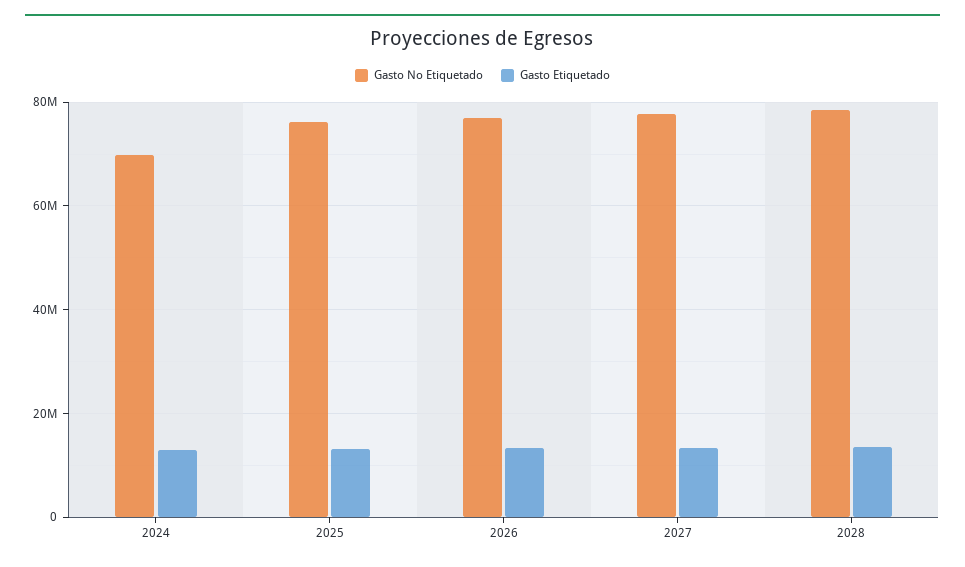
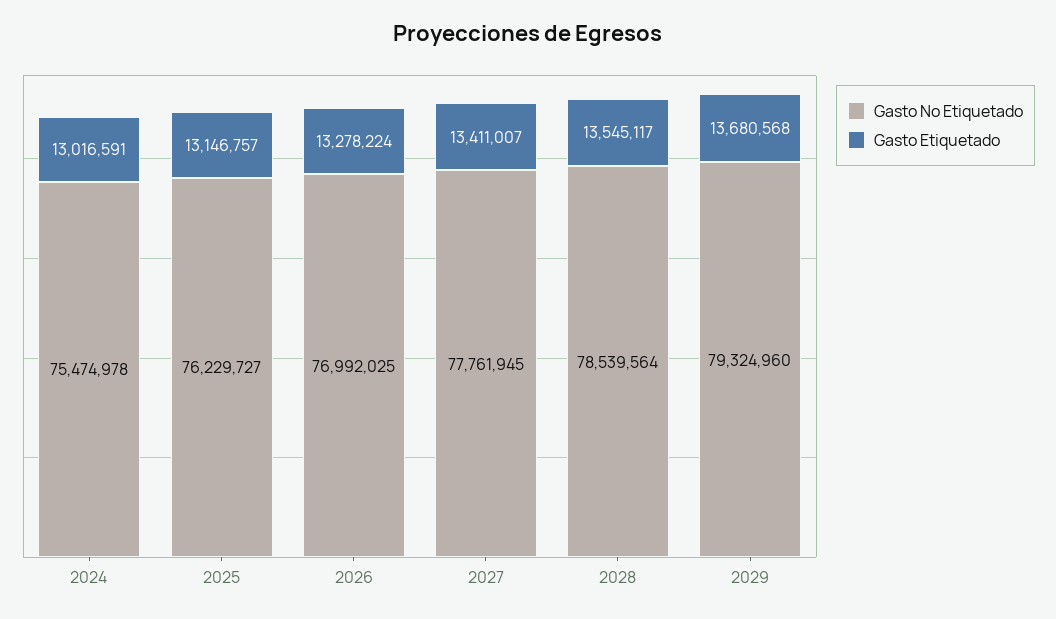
Gasto No Etiquetado, 2024: 70000000 -> 75474978
Gasto No Etiquetado, 2029: none -> 79324960
Gasto Etiquetado, 2029: none -> 13680568

